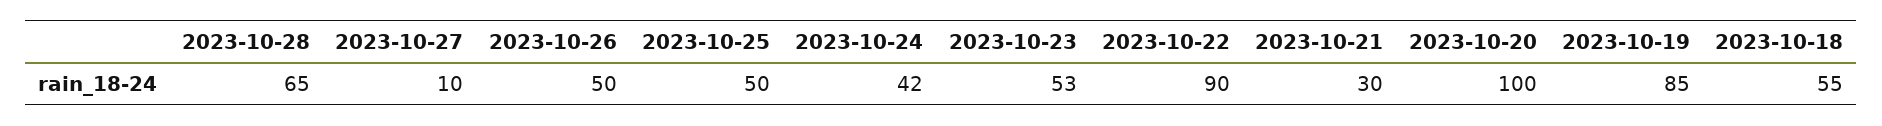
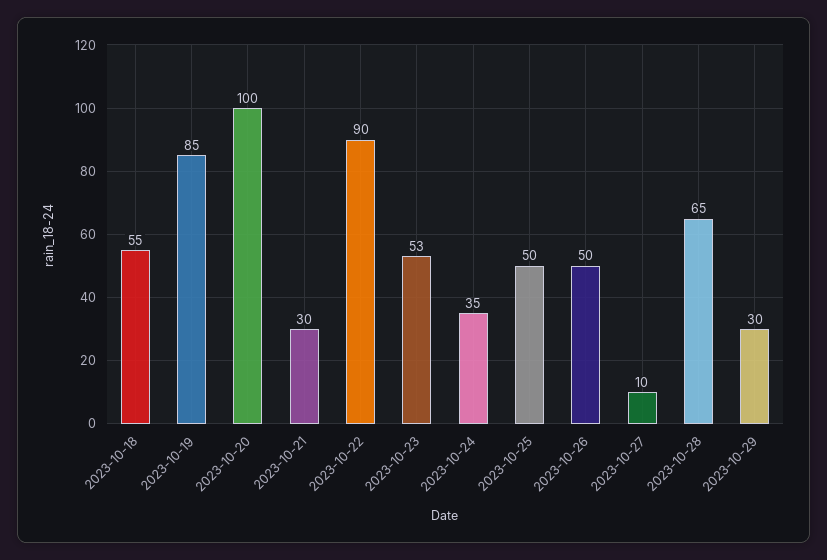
2023-10-24: 42 -> 35
2023-10-29: none -> 30

